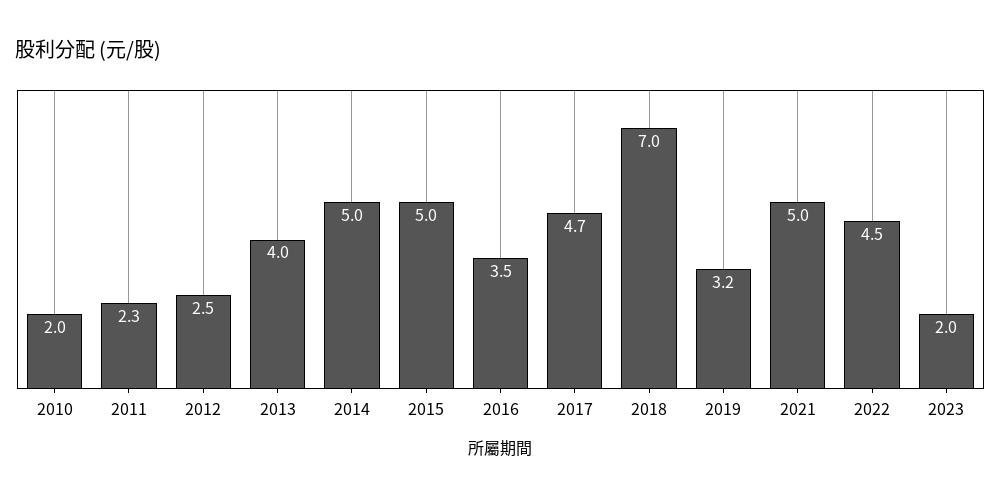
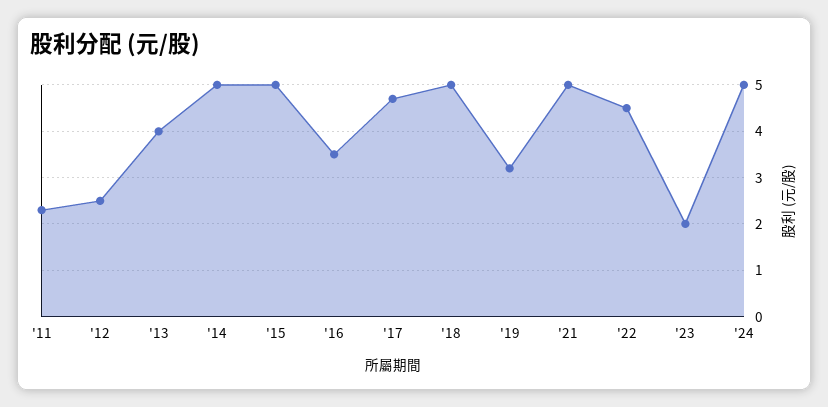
2010: 2 -> none
2018: 7 -> 5
'24: none -> 5

